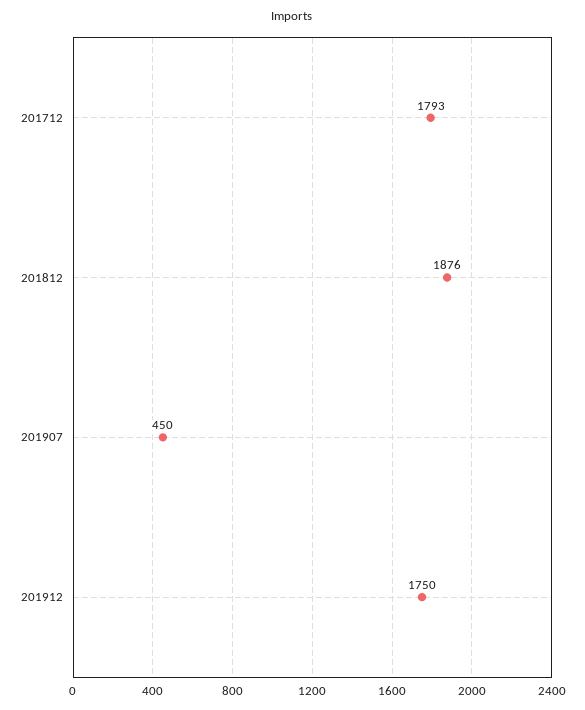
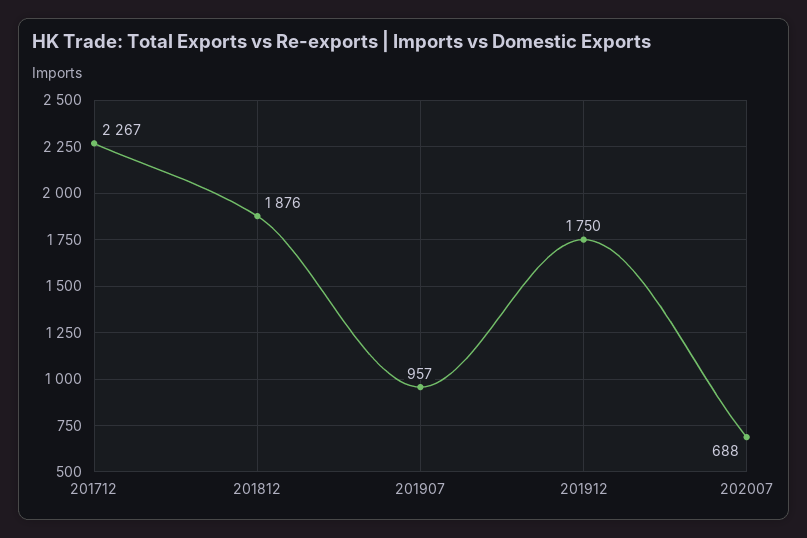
201712: 1793 -> 2267
201907: 450 -> 957
202007: none -> 688

